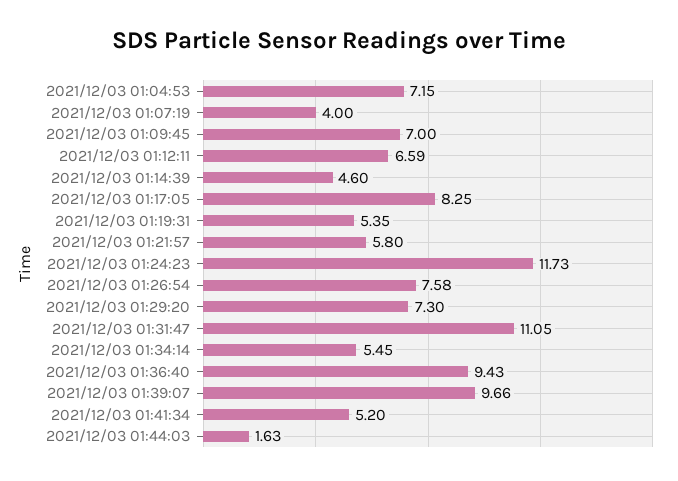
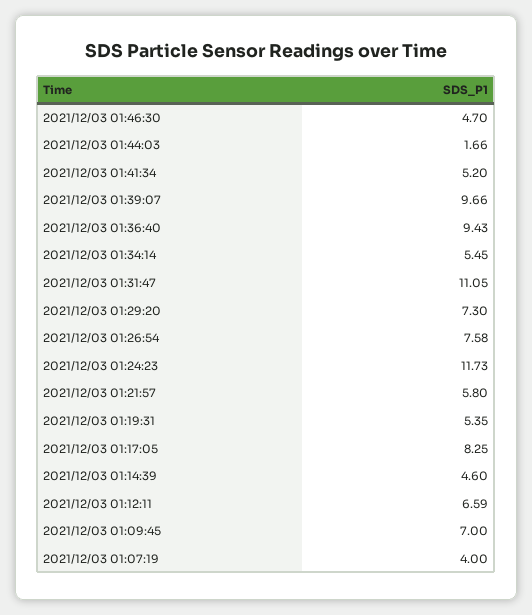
2021/12/03 01:04:53: 7.15 -> none
2021/12/03 01:44:03: 1.63 -> 1.66
2021/12/03 01:46:30: none -> 4.7

